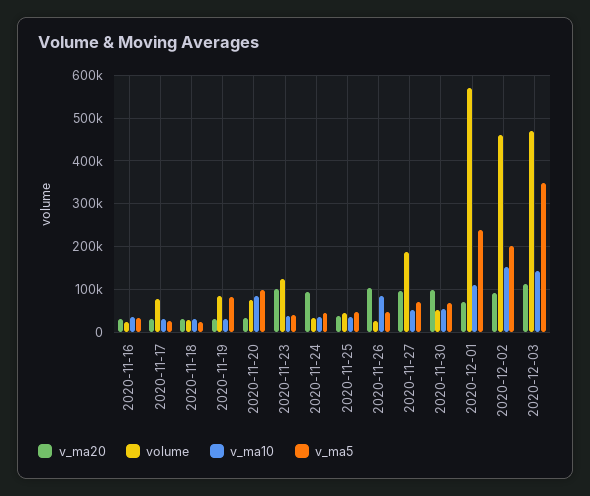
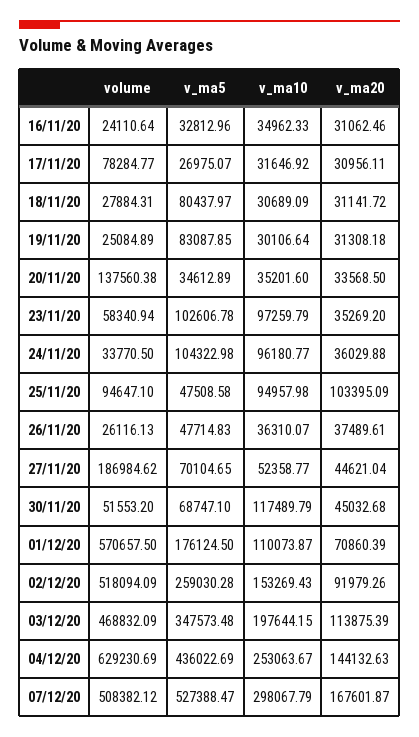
v_ma5, 2020-11-18: 20000 -> 80437.97
volume, 2020-11-19: 80000 -> 25084.89
volume, 2020-11-20: 80000 -> 137560.38
v_ma10, 2020-11-20: 80000 -> 35201.6
v_ma5, 2020-11-20: 100000 -> 34612.89
v_ma20, 2020-11-23: 100000 -> 35269.2
volume, 2020-11-23: 120000 -> 58340.94
v_ma10, 2020-11-23: 40000 -> 97259.79
v_ma5, 2020-11-23: 40000 -> 102606.78
v_ma20, 2020-11-24: 100000 -> 36029.88
v_ma10, 2020-11-24: 40000 -> 96180.77
v_ma5, 2020-11-24: 40000 -> 104322.98
v_ma20, 2020-11-25: 40000 -> 103395.09
volume, 2020-11-25: 40000 -> 94647.1
v_ma10, 2020-11-25: 40000 -> 94957.98
v_ma20, 2020-11-26: 100000 -> 37489.61
v_ma10, 2020-11-26: 80000 -> 36310.07
v_ma20, 2020-11-27: 100000 -> 44621.04
v_ma20, 2020-11-30: 100000 -> 45032.68
v_ma10, 2020-11-30: 60000 -> 117489.79
v_ma5, 2020-12-01: 240000 -> 176124.5
volume, 2020-12-02: 460000 -> 518094.09
v_ma5, 2020-12-02: 200000 -> 259030.28
v_ma10, 2020-12-03: 140000 -> 197644.15
volume, 04/12/20: none -> 629230.69
v_ma5, 04/12/20: none -> 436022.69
v_ma10, 04/12/20: none -> 253063.67
v_ma20, 04/12/20: none -> 144132.63
volume, 07/12/20: none -> 508382.12
v_ma5, 07/12/20: none -> 527388.47
v_ma10, 07/12/20: none -> 298067.79
v_ma20, 07/12/20: none -> 167601.87

